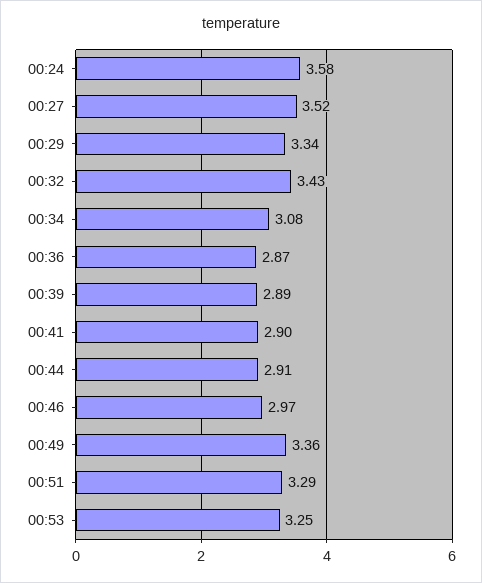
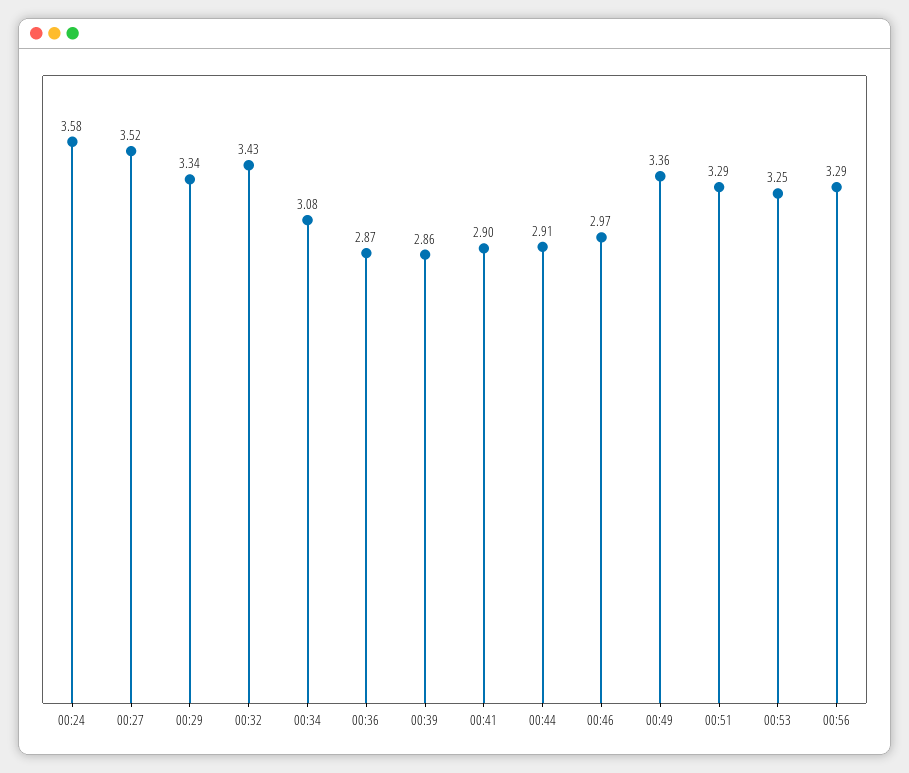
00:39: 2.89 -> 2.86
00:56: none -> 3.29

